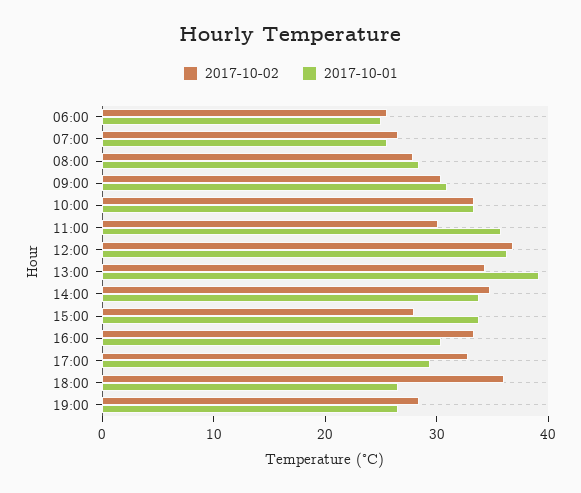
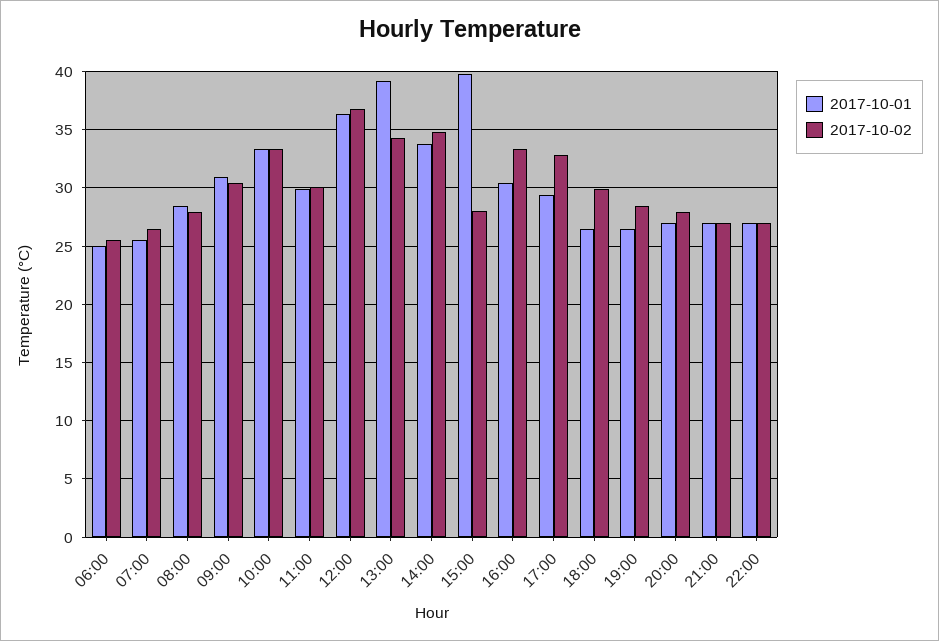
2017-10-01, 11:00: 36 -> 30
2017-10-01, 15:00: 34 -> 40
2017-10-02, 18:00: 36 -> 30
2017-10-01, 20:00: none -> 27
2017-10-02, 20:00: none -> 28
2017-10-01, 21:00: none -> 27
2017-10-02, 21:00: none -> 27
2017-10-01, 22:00: none -> 27
2017-10-02, 22:00: none -> 27

